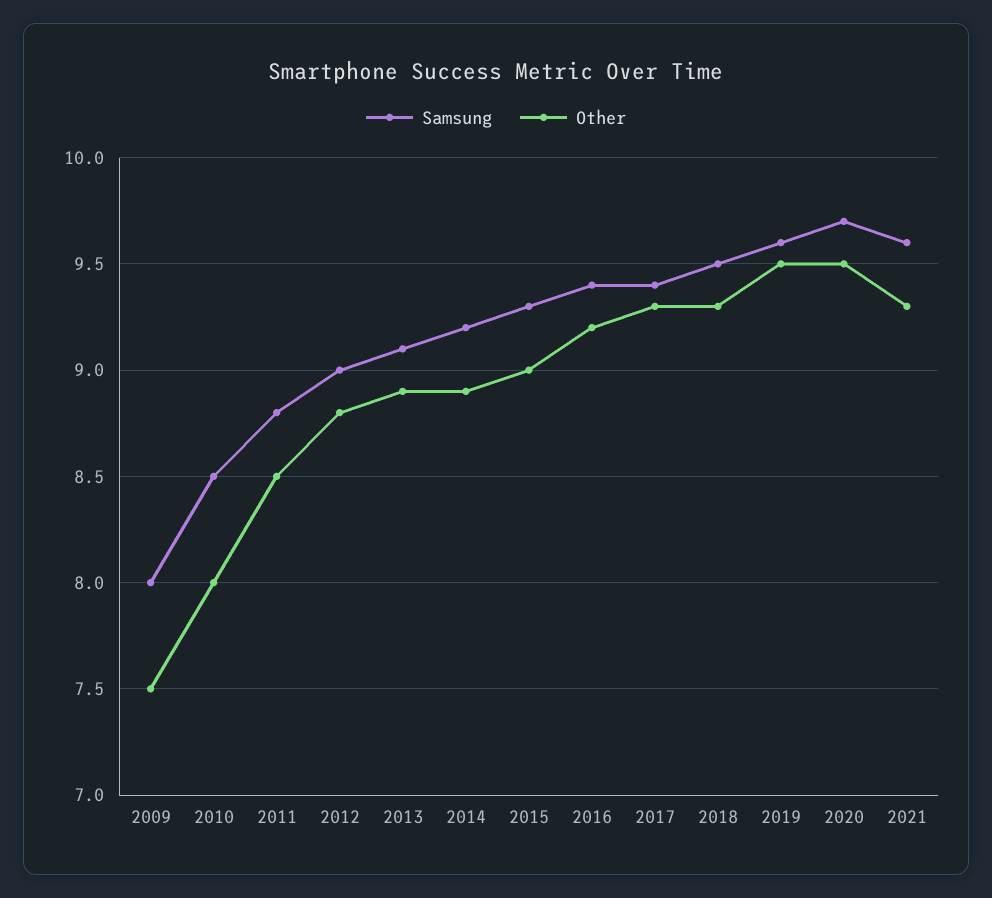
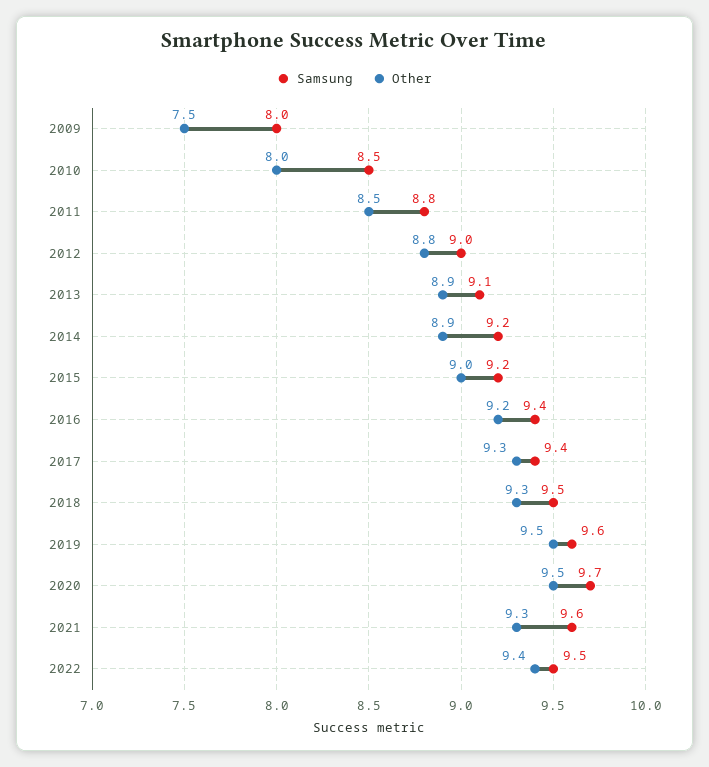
Samsung, 2015: 9.3 -> 9.2
Samsung, 2022: none -> 9.5
Other, 2022: none -> 9.4

